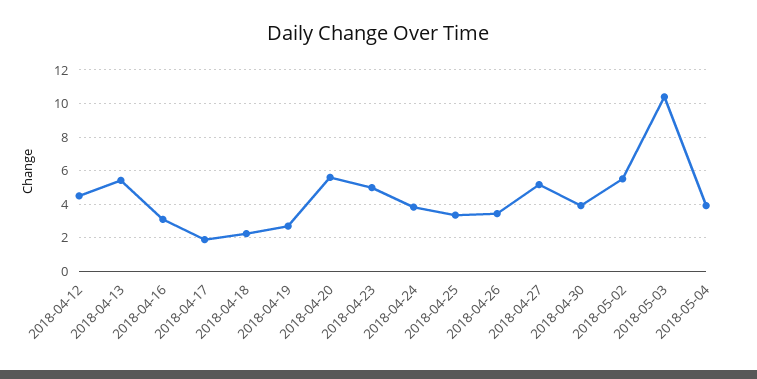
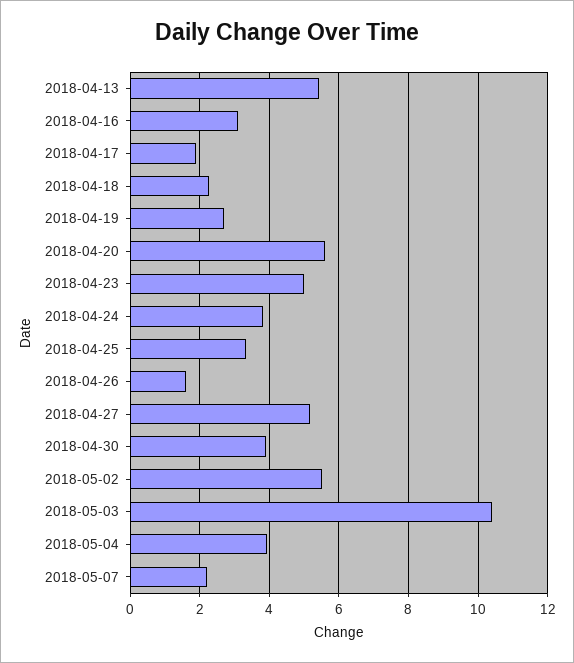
2018-04-12: 4.5 -> none
2018-04-26: 3.5 -> 1.6
2018-05-07: none -> 2.2

